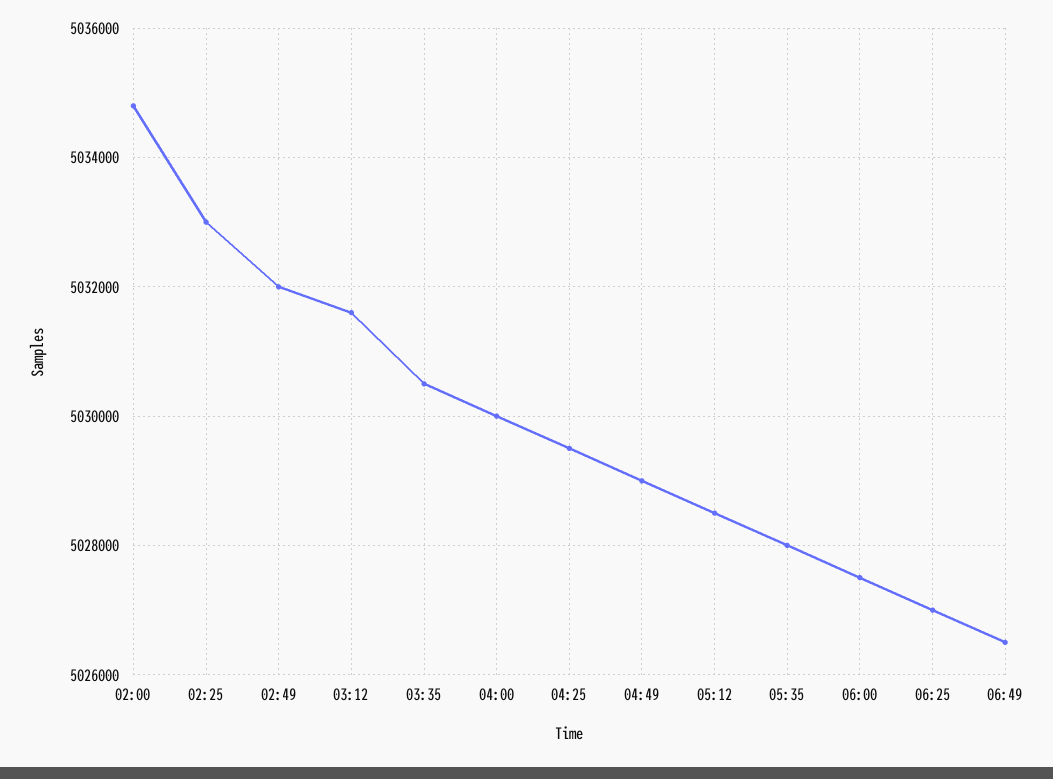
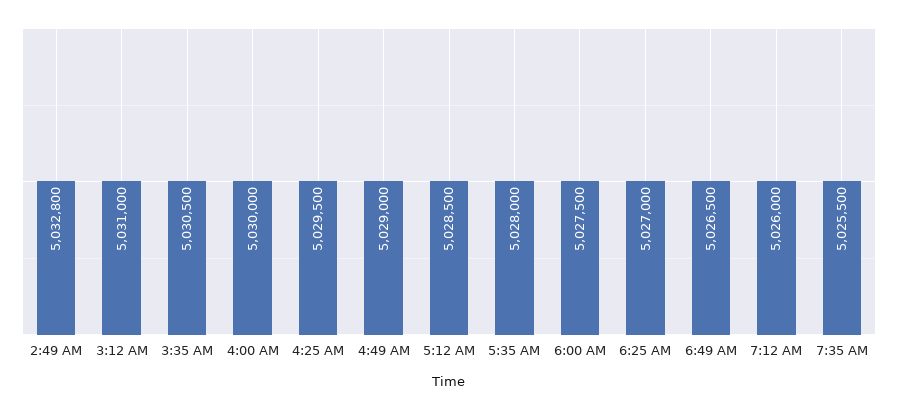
02:00: 5034800 -> none
02:25: 5033000 -> none
02:49: 5032000 -> 5032800
03:12: 5031600 -> 5031000
7:12 AM: none -> 5026000
7:35 AM: none -> 5025500

